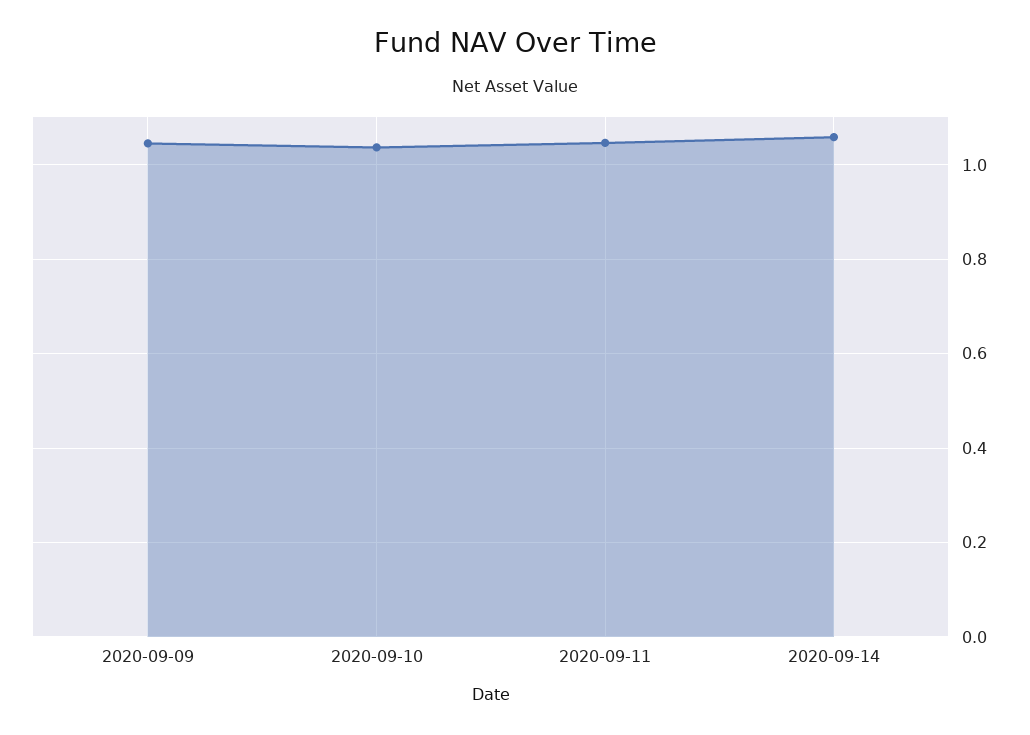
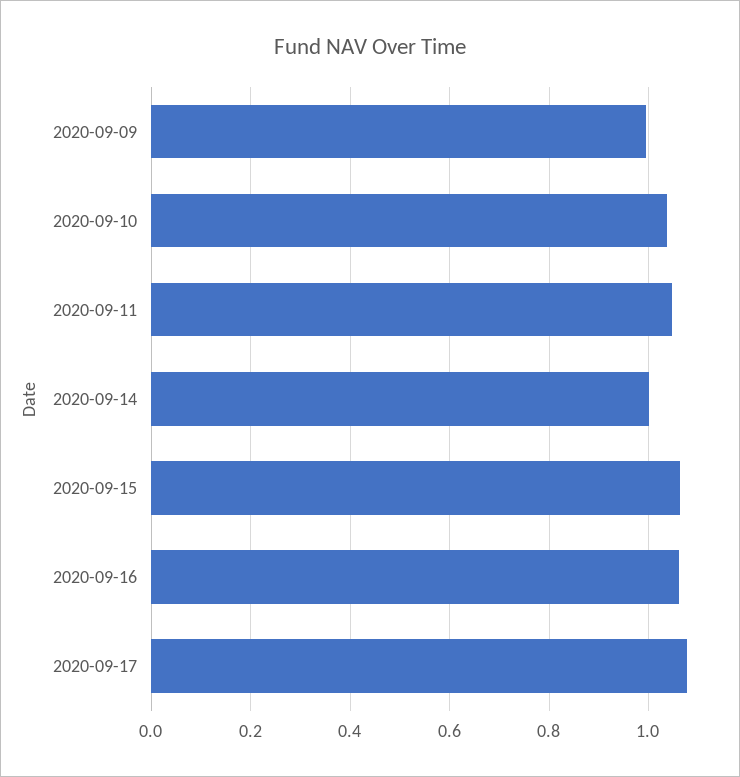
2020-09-09: 1.04 -> 1
2020-09-14: 1.06 -> 1
2020-09-15: none -> 1.06
2020-09-16: none -> 1.06
2020-09-17: none -> 1.08

